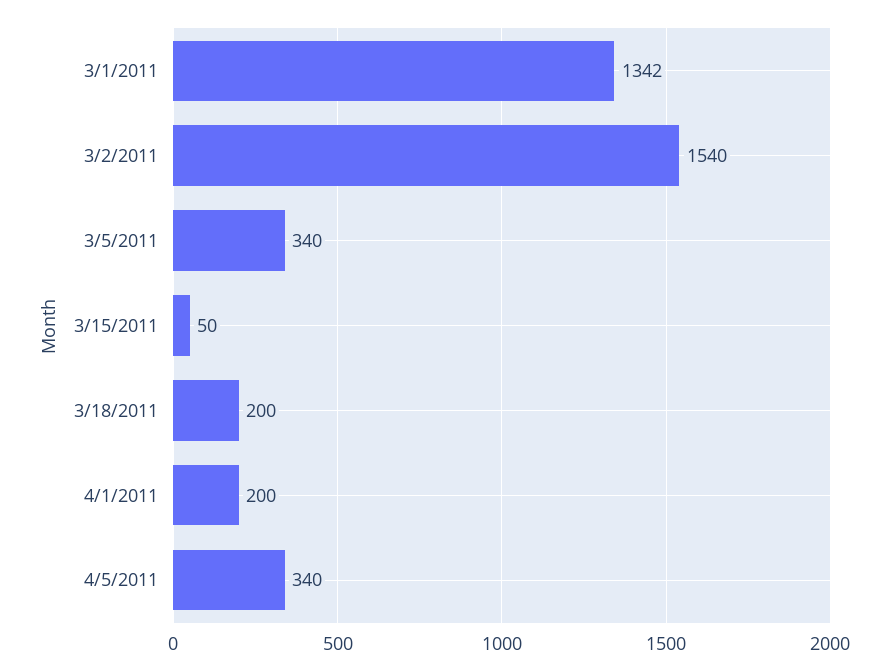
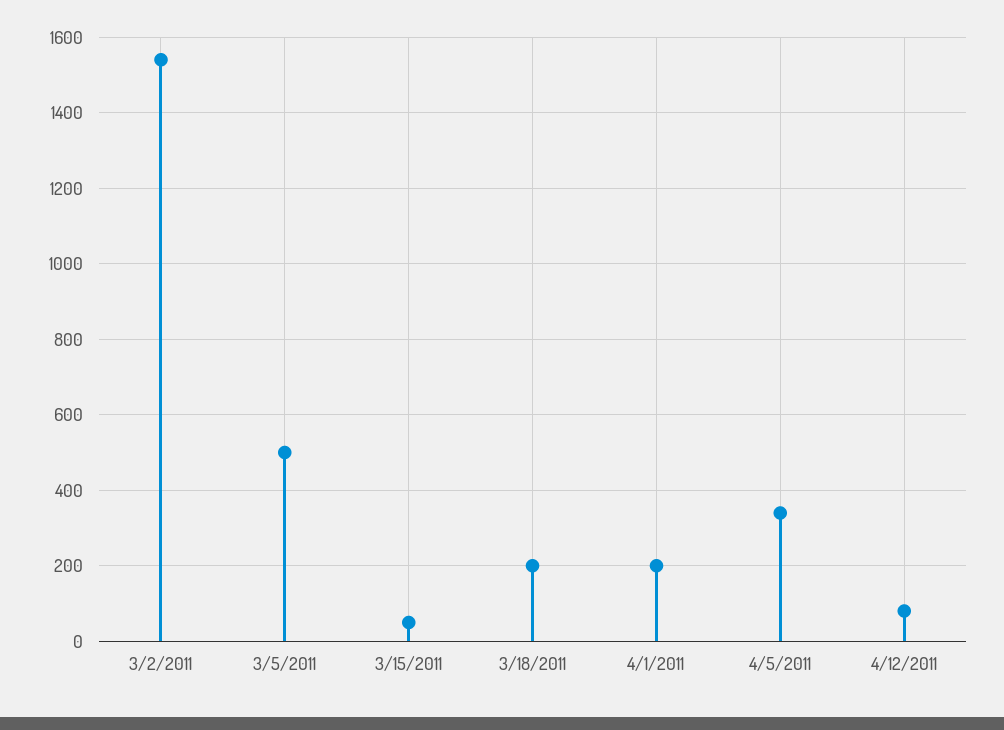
3/1/2011: 1342 -> none
3/5/2011: 340 -> 500
4/12/2011: none -> 80

